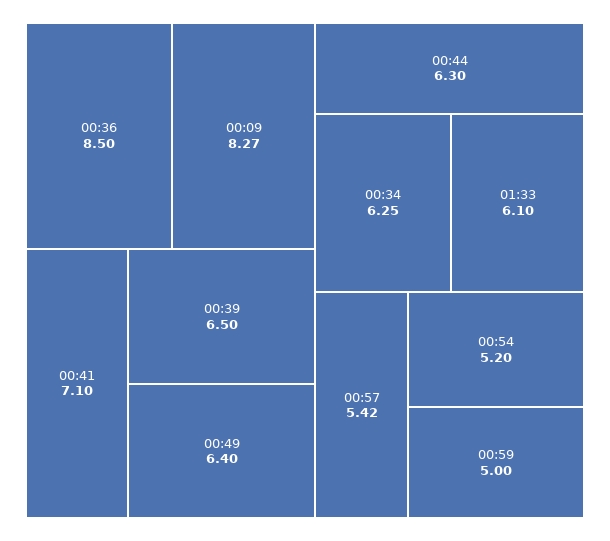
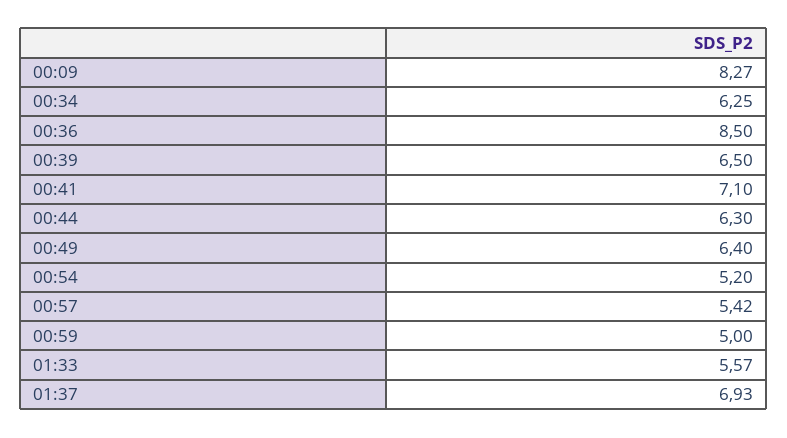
01:33: 6.1 -> 5.57
01:37: none -> 6.93

